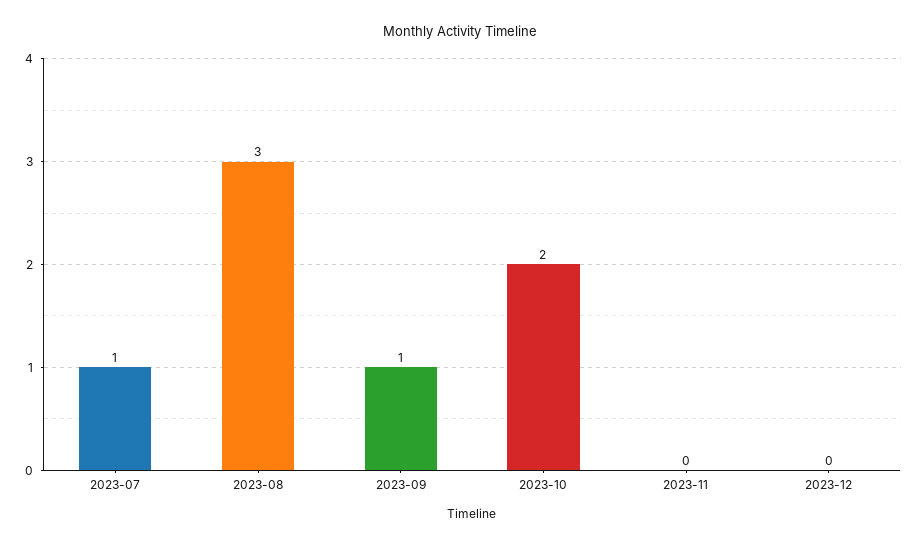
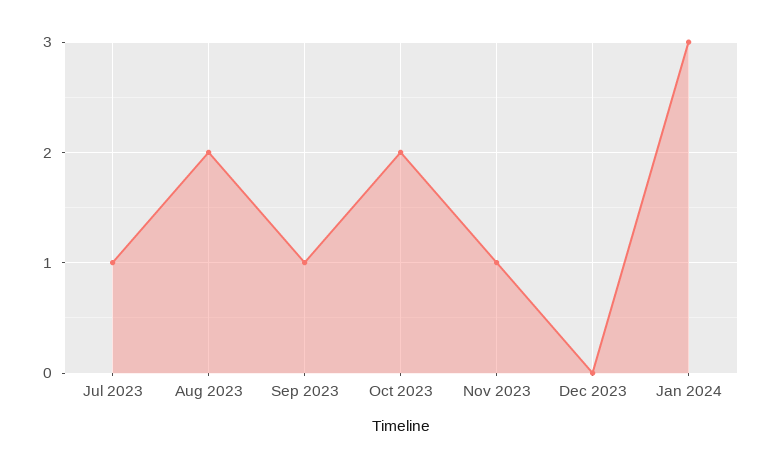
2023-08: 3 -> 2
2023-11: 0 -> 1
Jan 2024: none -> 3

